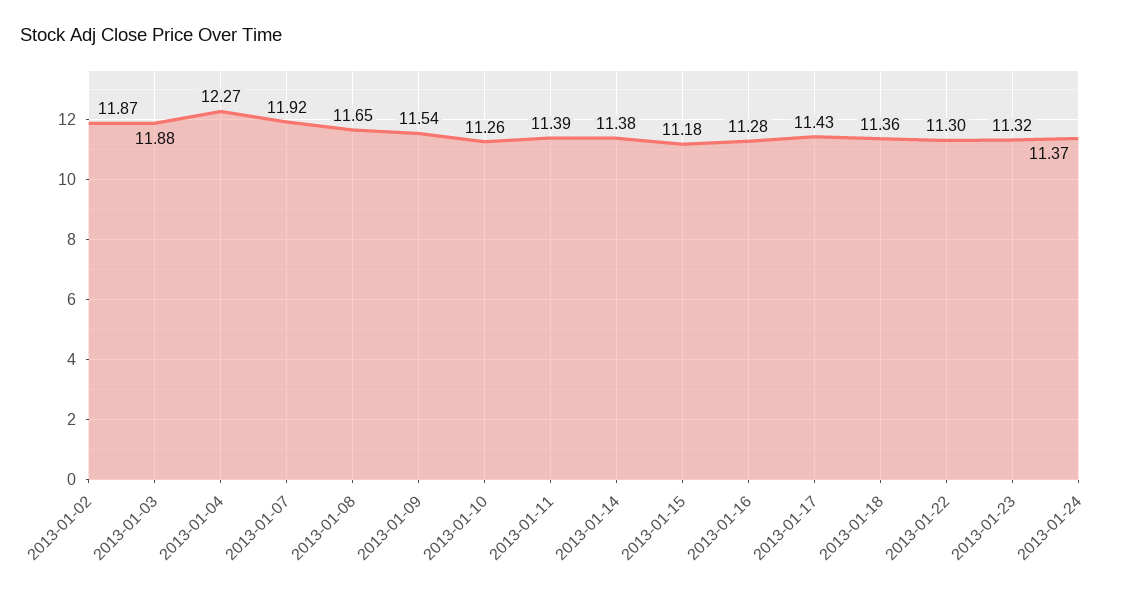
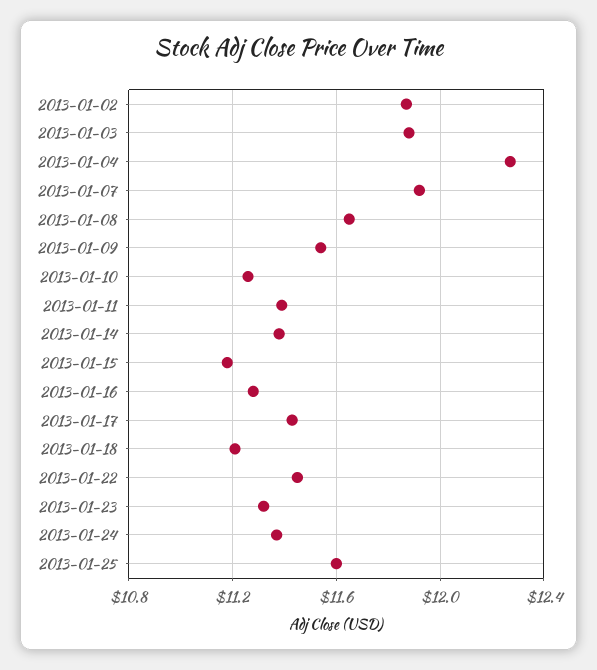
2013-01-18: 11.36 -> 11.2
2013-01-22: 11.3 -> 11.45
2013-01-25: none -> 11.6

